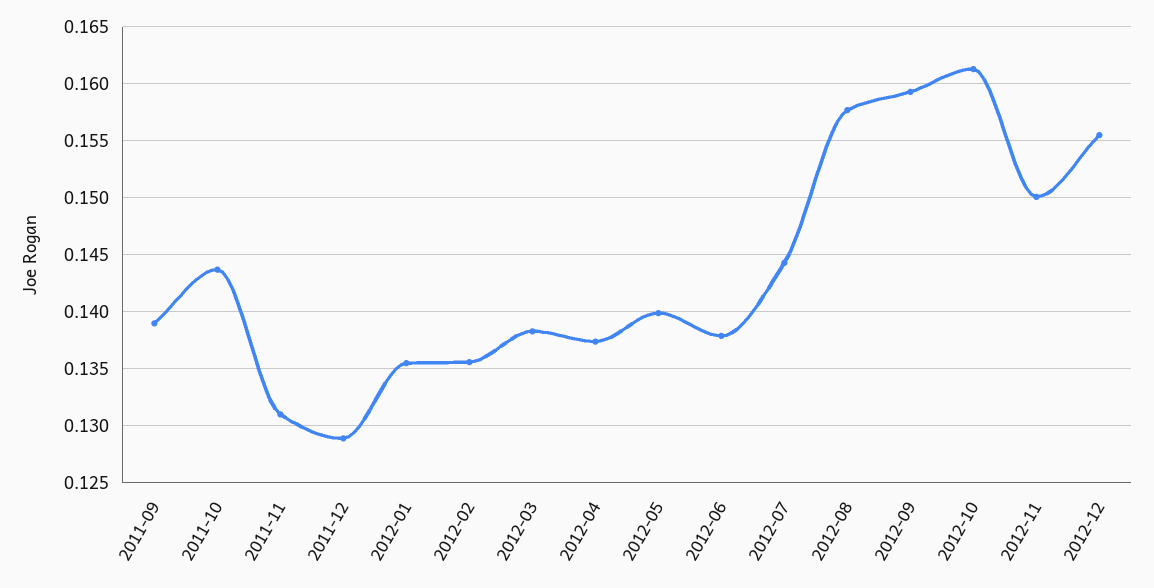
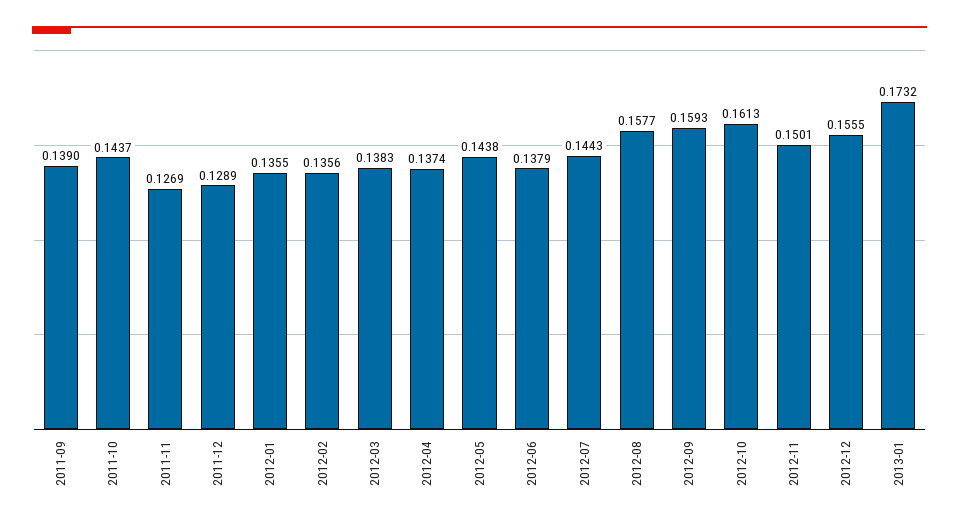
2011-11: 0.131 -> 0.1269
2012-05: 0.14 -> 0.1438
2013-01: none -> 0.1732

